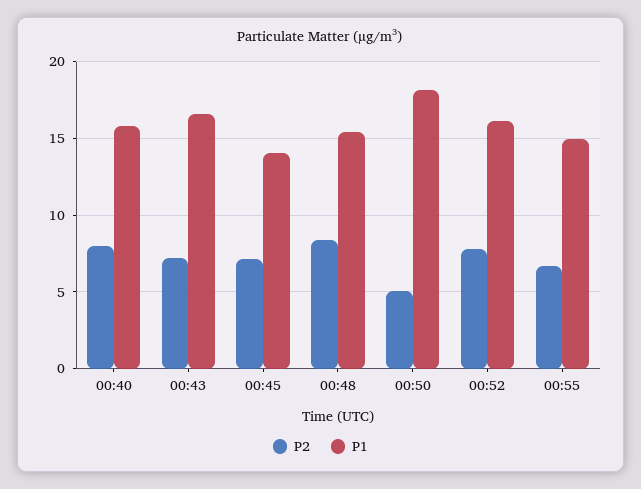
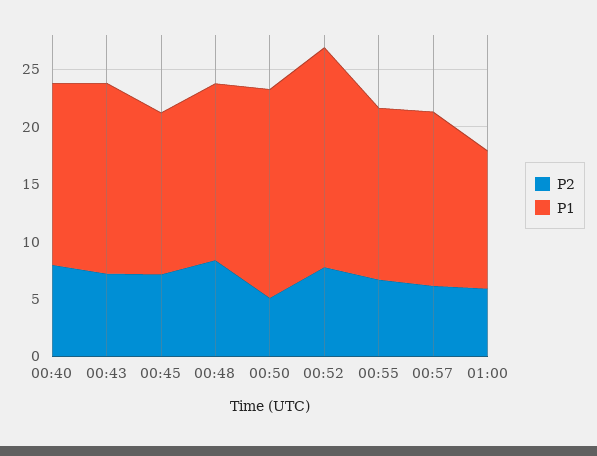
P1, 00:52: 16 -> 19
P2, 00:57: none -> 6
P1, 00:57: none -> 15
P2, 01:00: none -> 6
P1, 01:00: none -> 12

